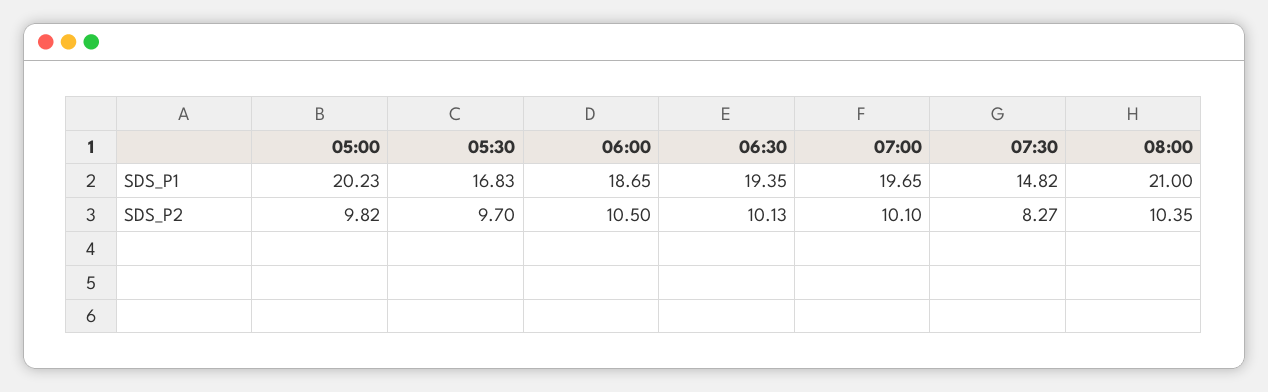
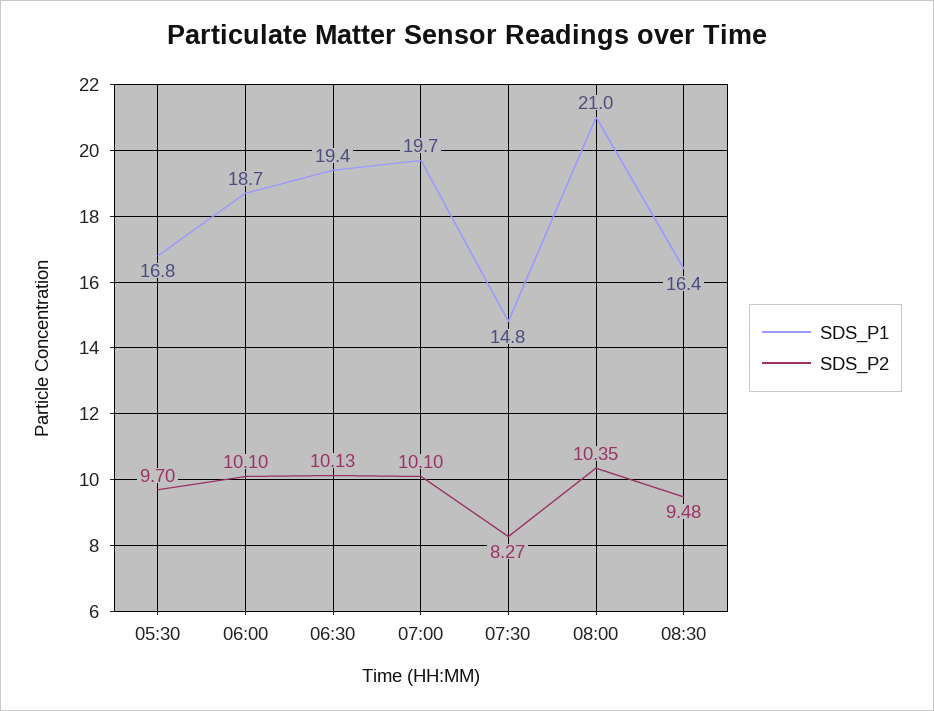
SDS_P1, 05:00: 20.23 -> none
SDS_P2, 05:00: 9.82 -> none
SDS_P2, 06:00: 10.5 -> 10.1
SDS_P1, 08:30: none -> 16.4
SDS_P2, 08:30: none -> 9.48

